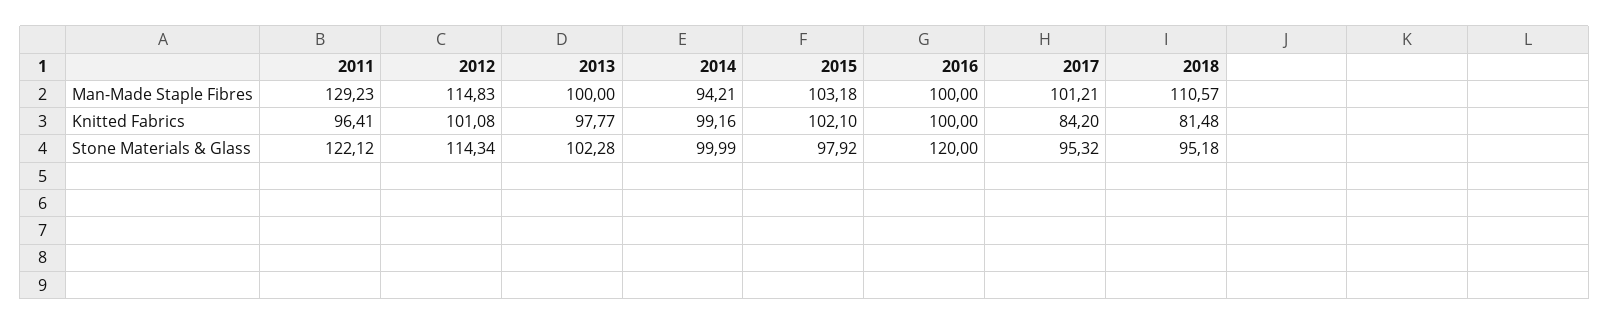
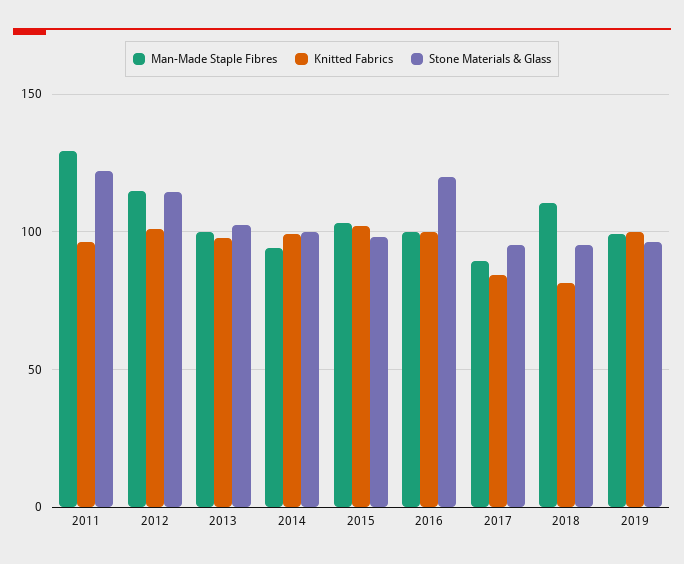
Man-Made Staple Fibres, 2017: 101.21 -> 90
Man-Made Staple Fibres, 2019: none -> 100
Knitted Fabrics, 2019: none -> 100
Stone Materials & Glass, 2019: none -> 95

